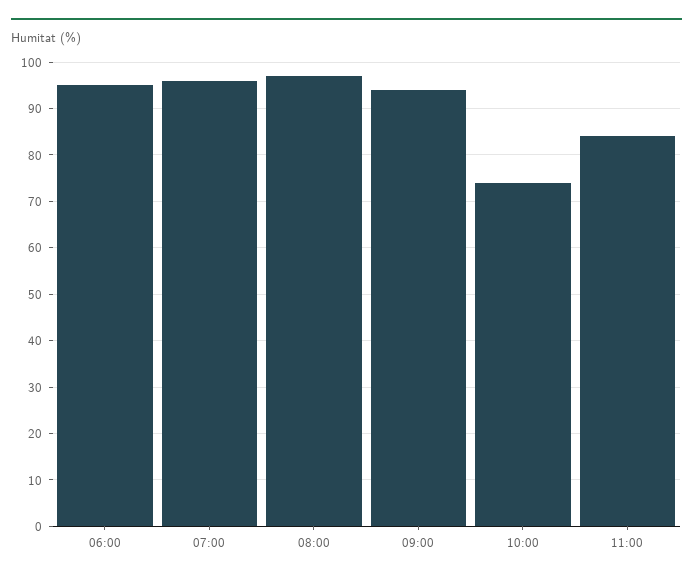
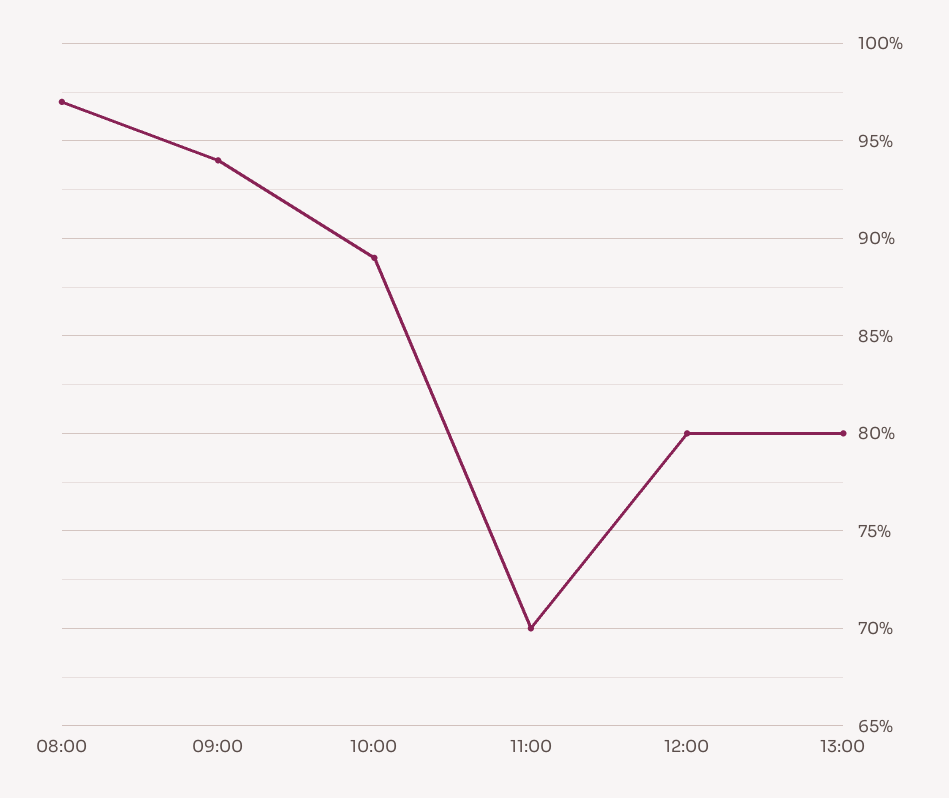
06:00: 95 -> none
07:00: 95 -> none
10:00: 75 -> 89
11:00: 85 -> 70
12:00: none -> 80
13:00: none -> 80

